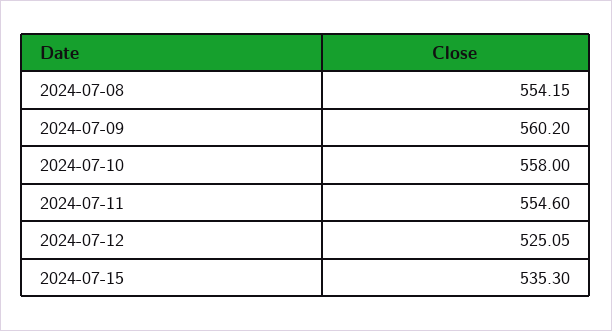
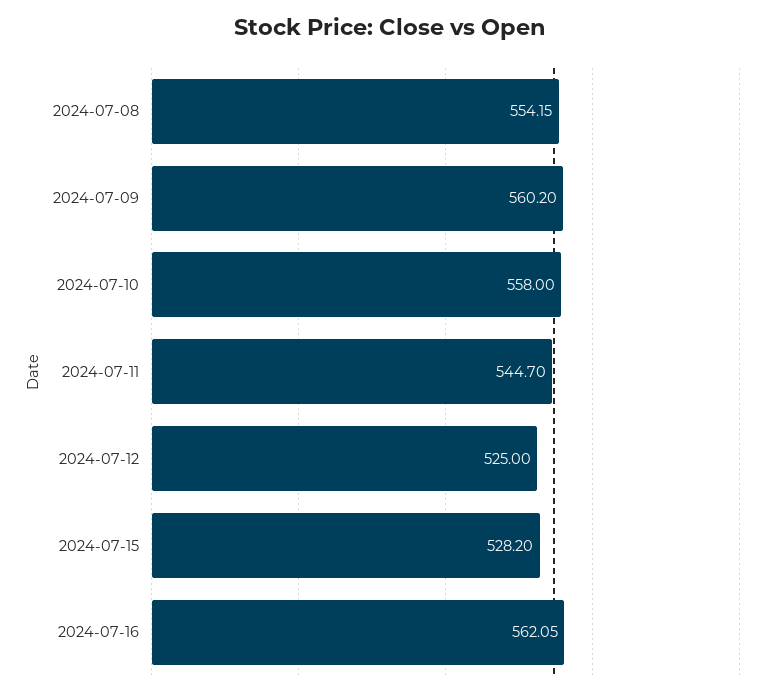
2024-07-11: 554.6 -> 544.7
2024-07-12: 525.05 -> 525
2024-07-15: 535.3 -> 528.2
2024-07-16: none -> 562.05

